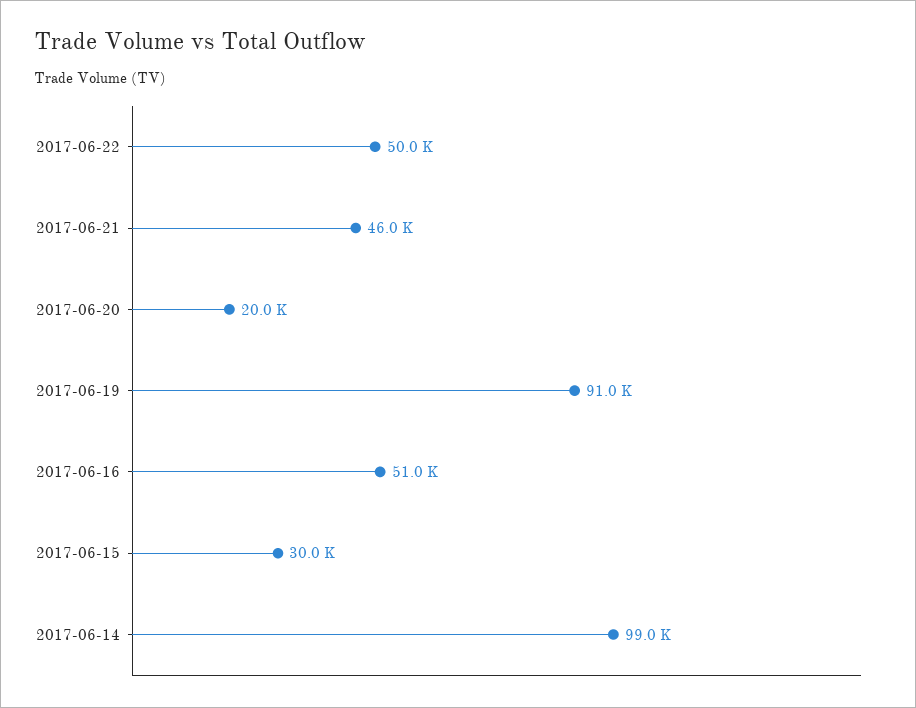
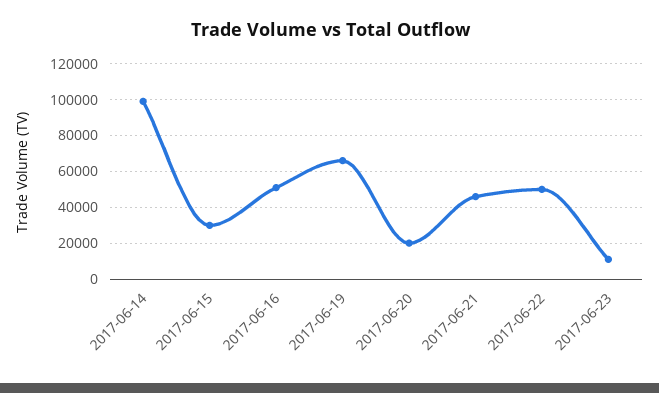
2017-06-19: 91000 -> 65000
2017-06-23: none -> 10000

